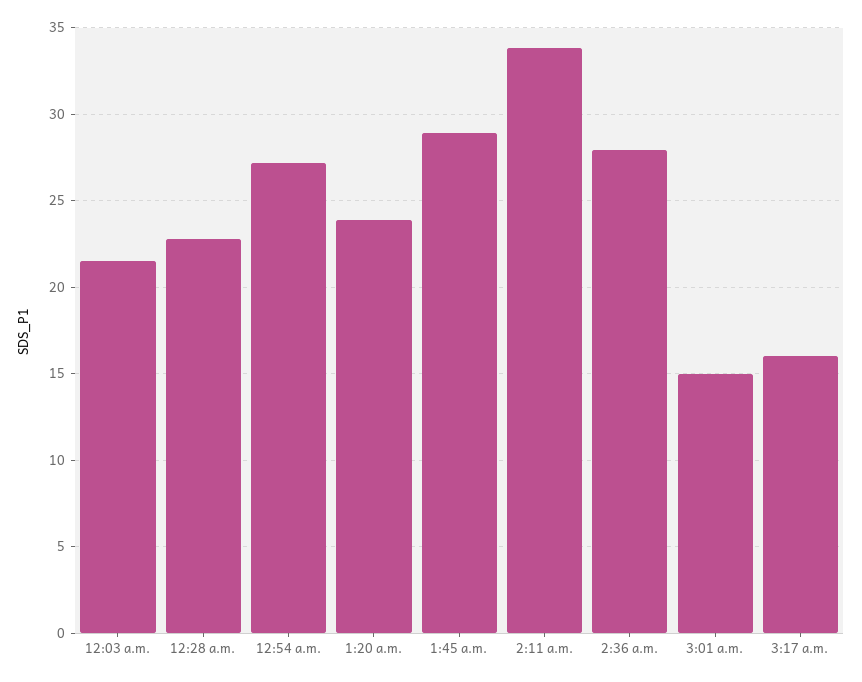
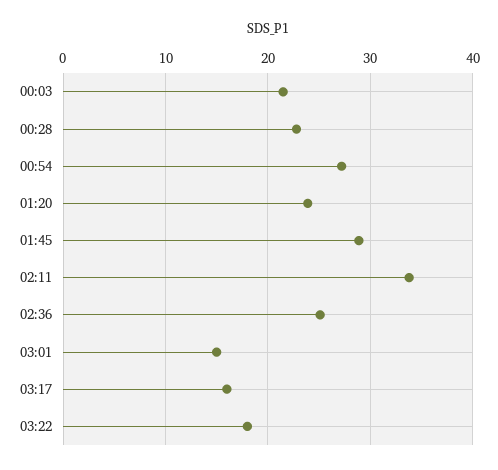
2:36 a.m.: 28 -> 25
03:22: none -> 18

